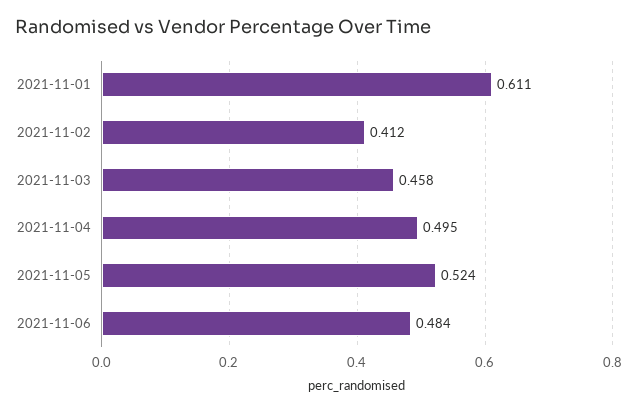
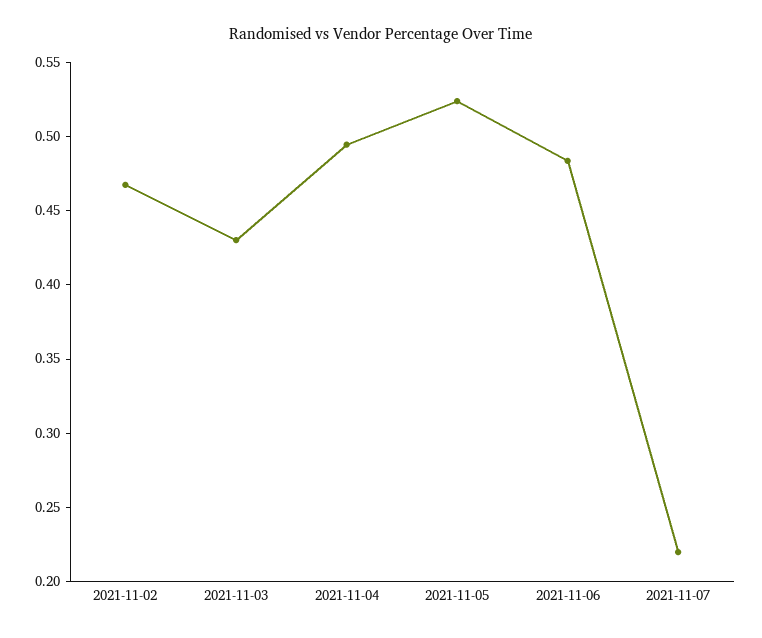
2021-11-01: 0.611 -> none
2021-11-02: 0.412 -> 0.47
2021-11-03: 0.458 -> 0.43
2021-11-07: none -> 0.22

